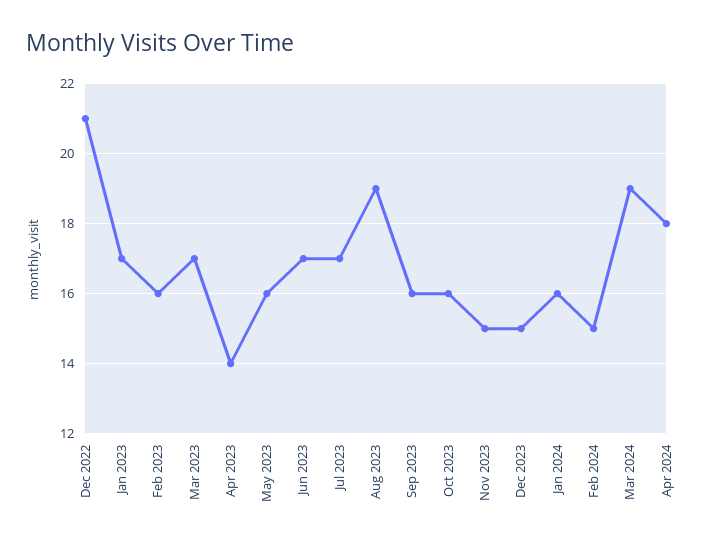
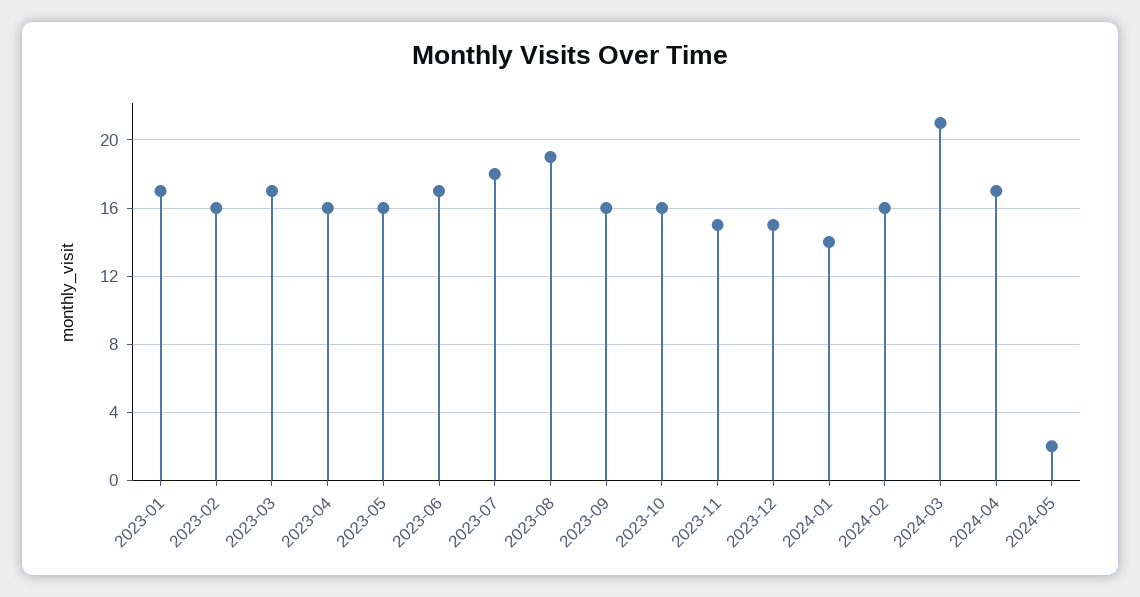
Dec 2022: 21 -> none
Apr 2023: 14 -> 16
Jul 2023: 17 -> 18
Jan 2024: 16 -> 14
Feb 2024: 15 -> 16
Mar 2024: 19 -> 21
Apr 2024: 18 -> 17
2024-05: none -> 2

